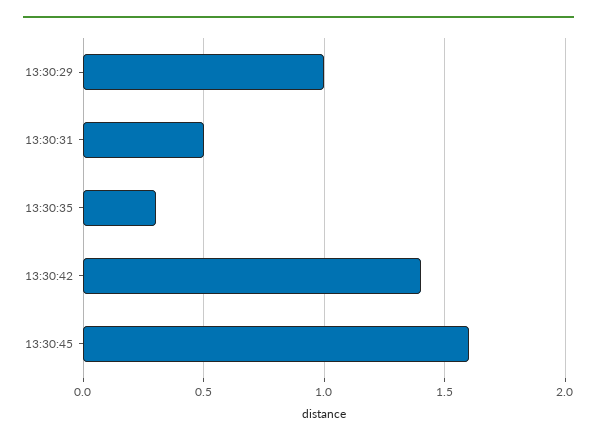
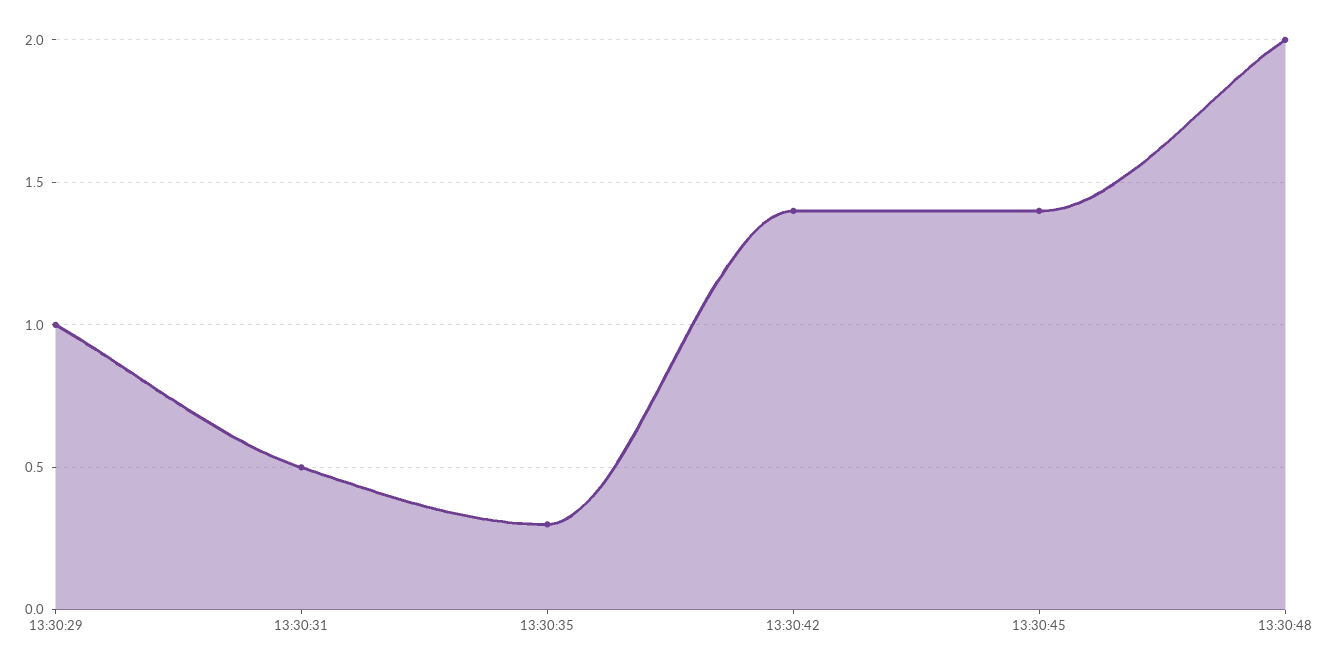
13:30:45: 1.6 -> 1.4
13:30:48: none -> 2

